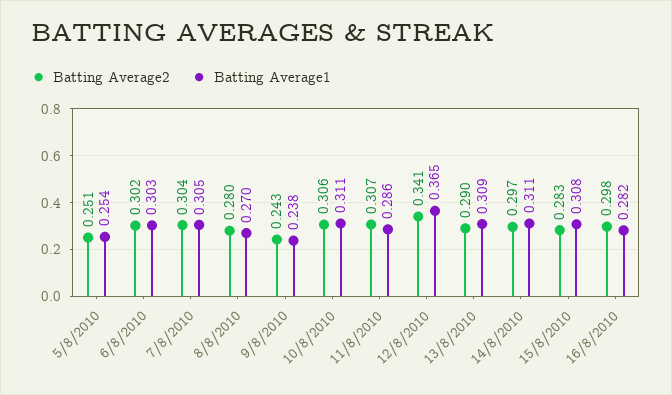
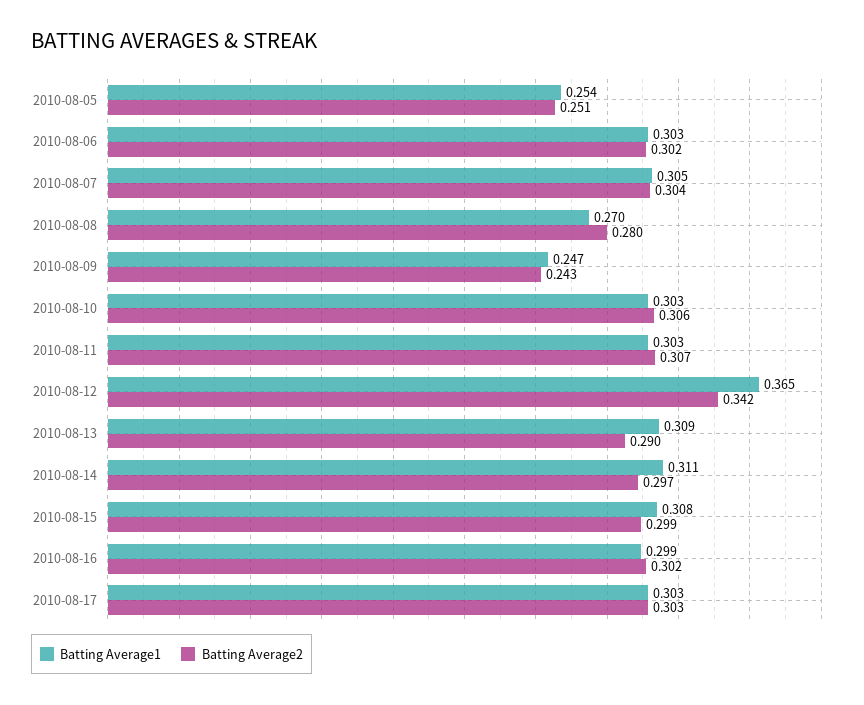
Batting Average1, 9/8/2010: 0.238 -> 0.247
Batting Average1, 10/8/2010: 0.311 -> 0.303
Batting Average1, 11/8/2010: 0.286 -> 0.303
Batting Average2, 12/8/2010: 0.341 -> 0.342
Batting Average2, 15/8/2010: 0.283 -> 0.299
Batting Average2, 16/8/2010: 0.298 -> 0.302
Batting Average1, 16/8/2010: 0.282 -> 0.299
Batting Average1, 2010-08-17: none -> 0.303
Batting Average2, 2010-08-17: none -> 0.303

